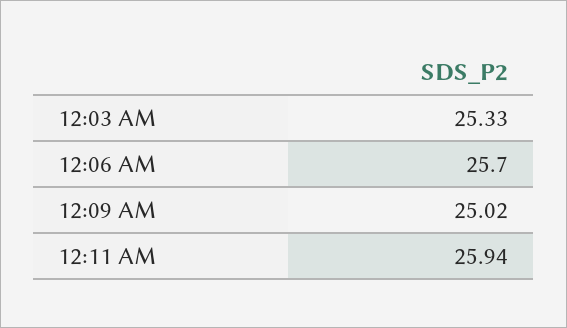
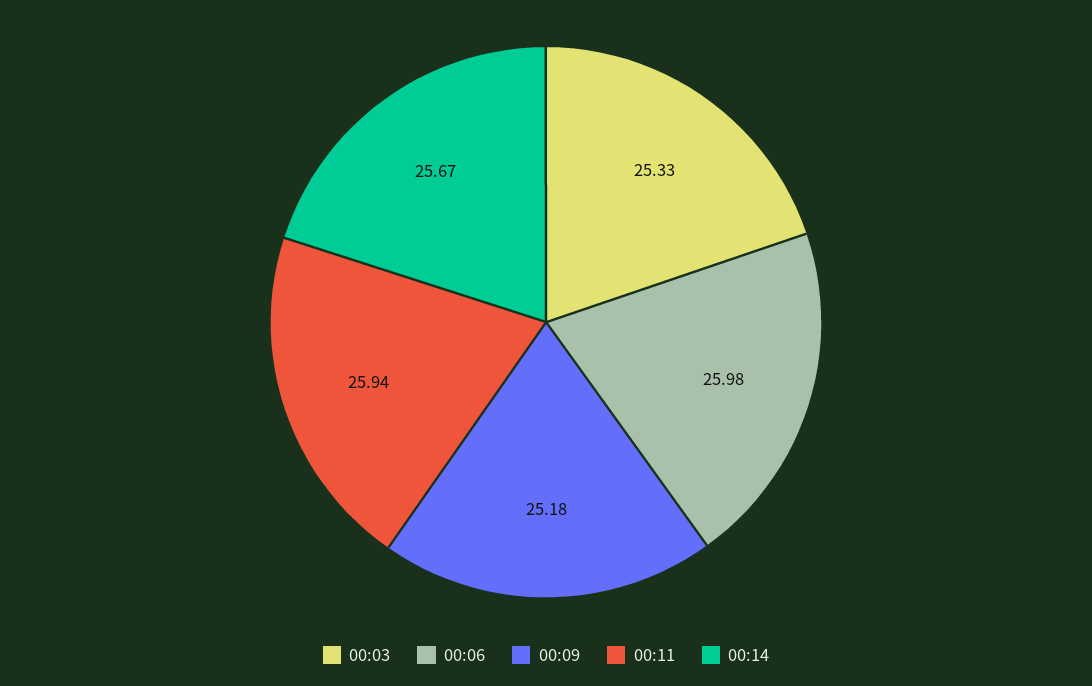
12:06 AM: 25.7 -> 25.98
12:09 AM: 25.02 -> 25.18
00:14: none -> 25.67

